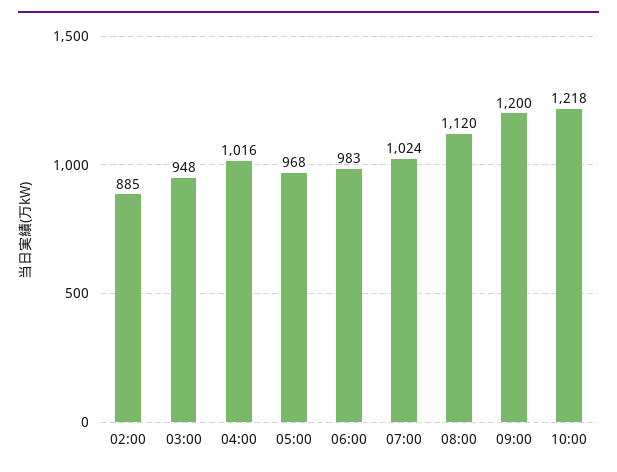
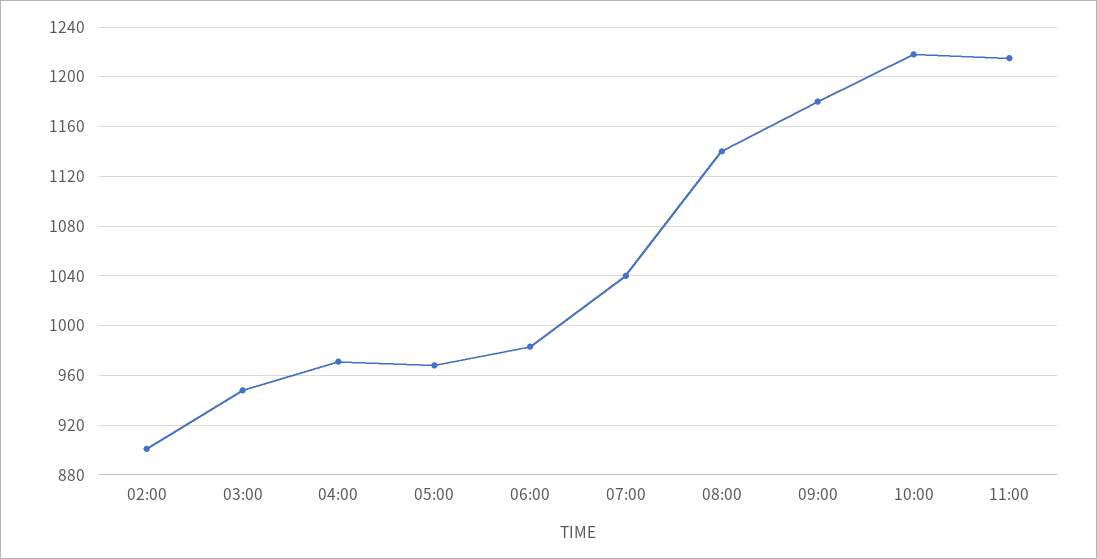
02:00: 885 -> 900
04:00: 1016 -> 970
07:00: 1024 -> 1040
08:00: 1120 -> 1140
09:00: 1200 -> 1180
11:00: none -> 1215

